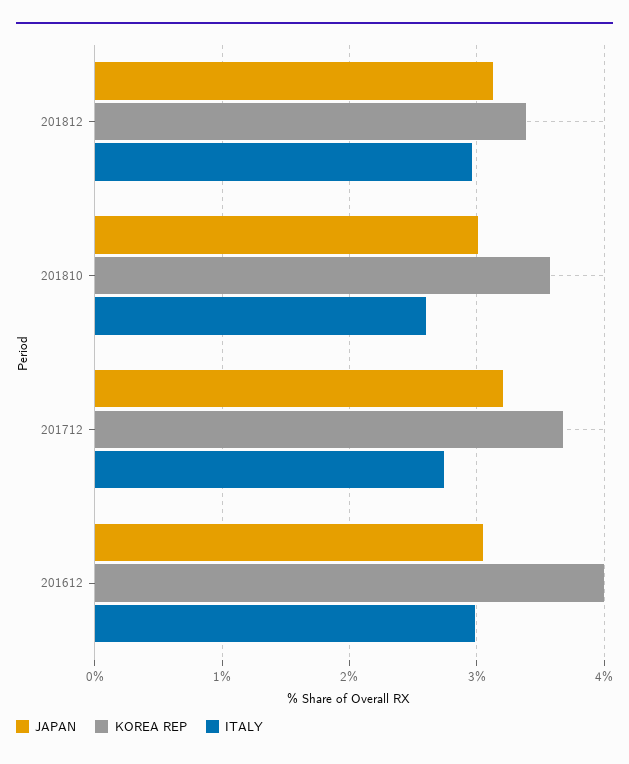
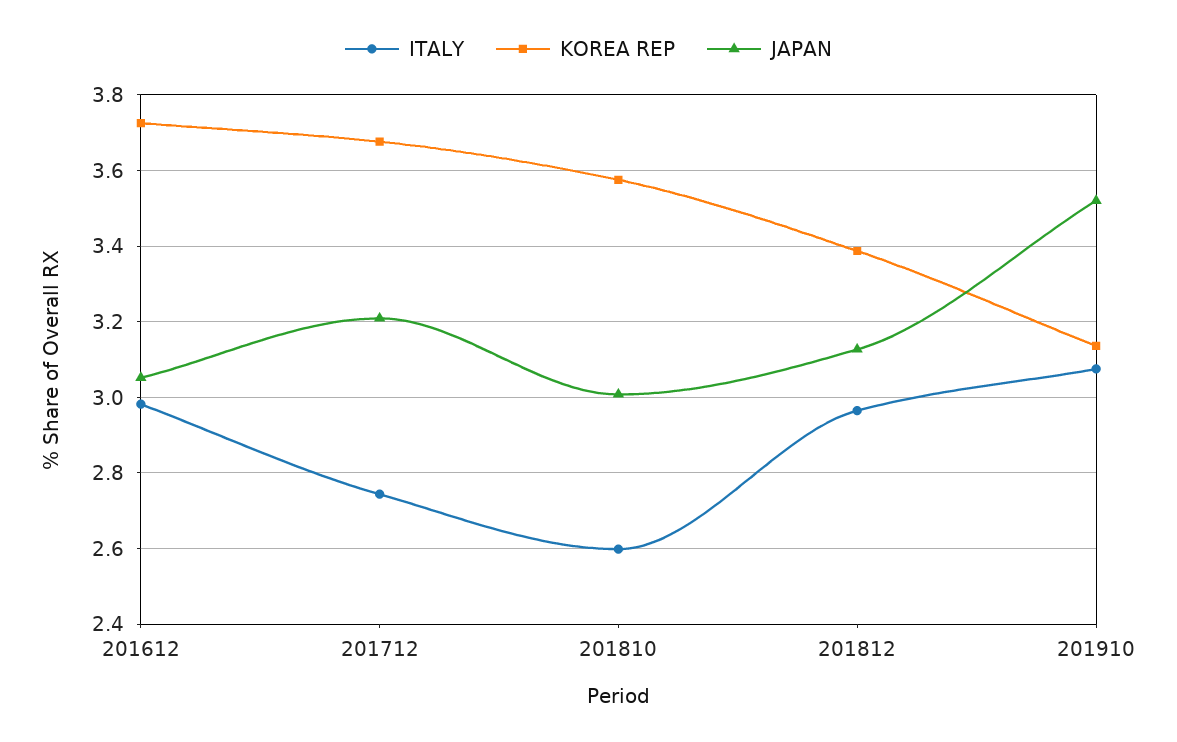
KOREA REP, 201612: 4 -> 3.72
ITALY, 201910: none -> 3.08
KOREA REP, 201910: none -> 3.14
JAPAN, 201910: none -> 3.52

